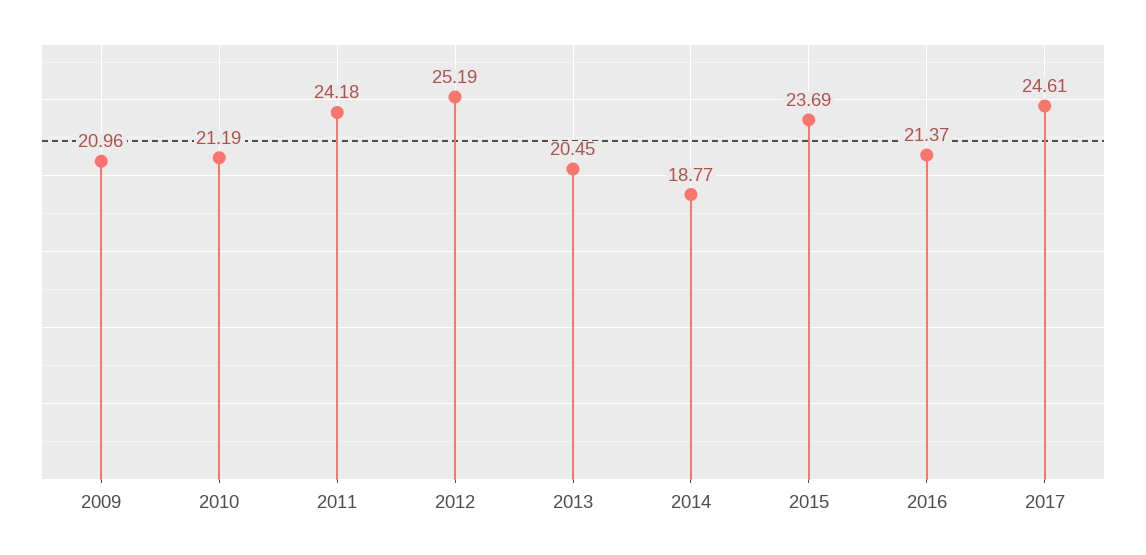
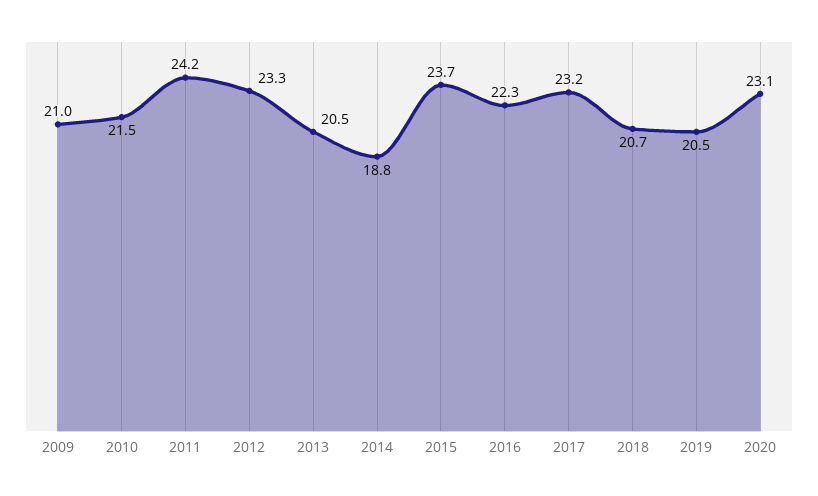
2010: 21.19 -> 21.5
2012: 25.19 -> 23.3
2016: 21.37 -> 22.3
2017: 24.61 -> 23.2
2018: none -> 20.7
2019: none -> 20.5
2020: none -> 23.1

